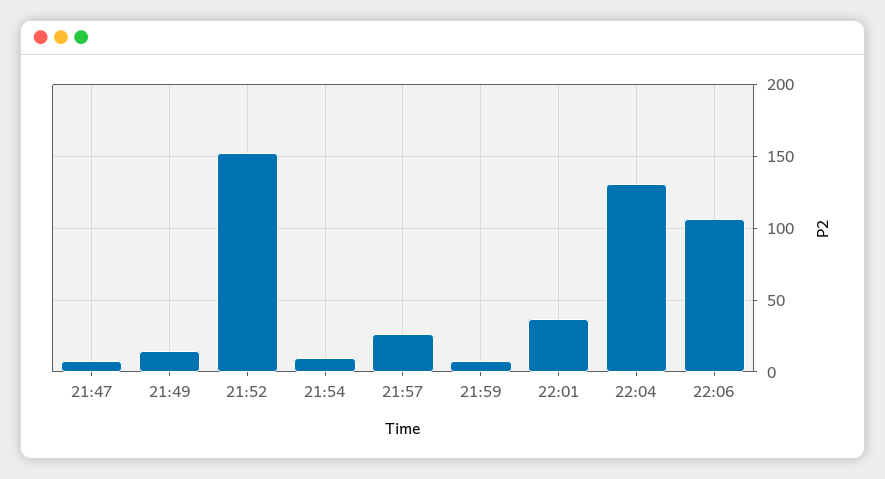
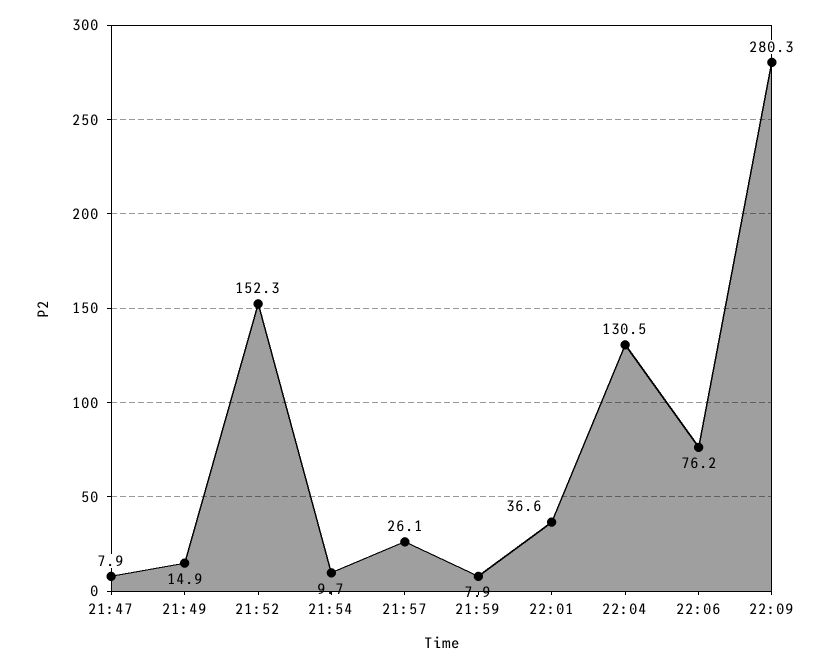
22:06: 105 -> 76.2
22:09: none -> 280.3

